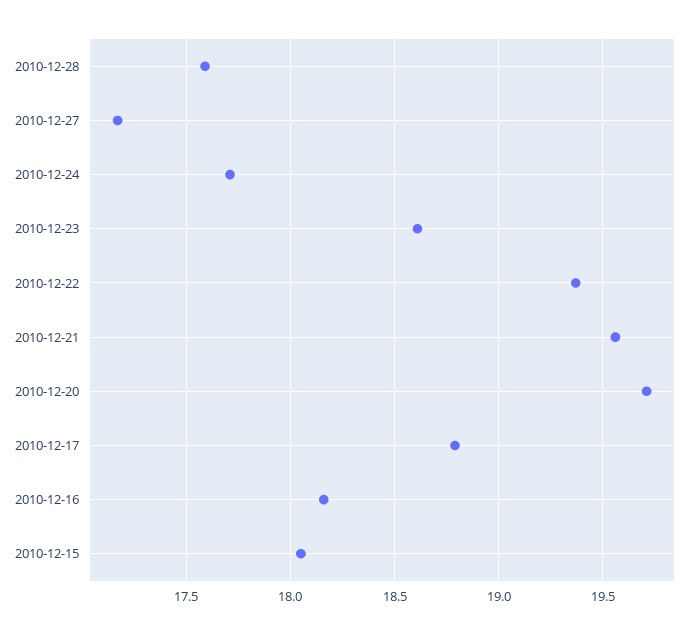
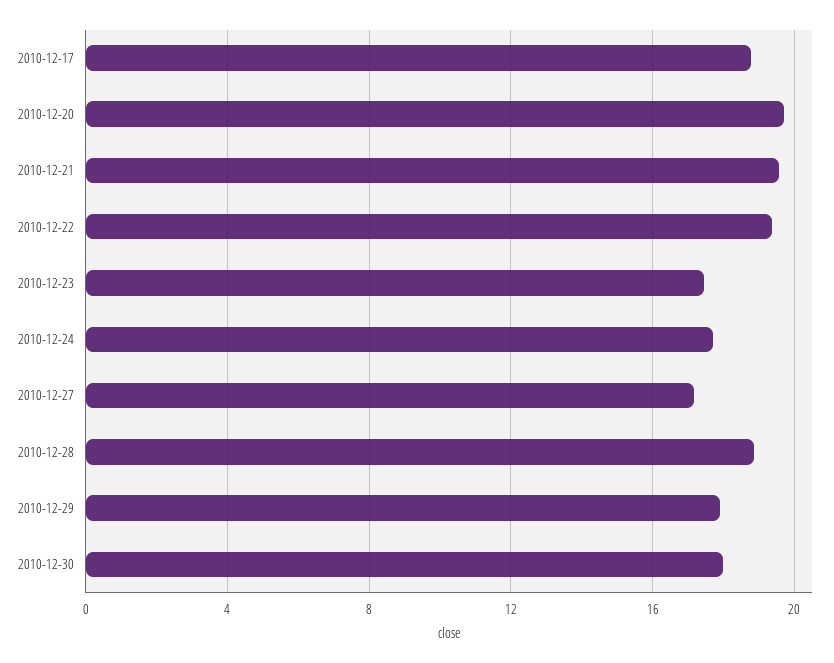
2010-12-28: 17.6 -> 19
2010-12-23: 18.6 -> 17.5
2010-12-16: 18.15 -> none
2010-12-15: 18.05 -> none
2010-12-29: none -> 18
2010-12-30: none -> 18

